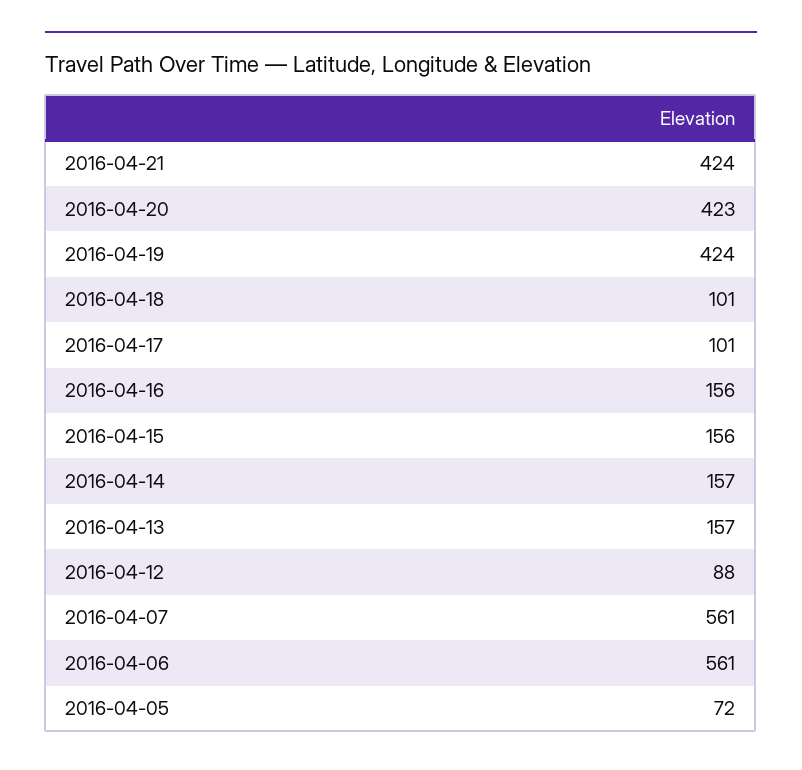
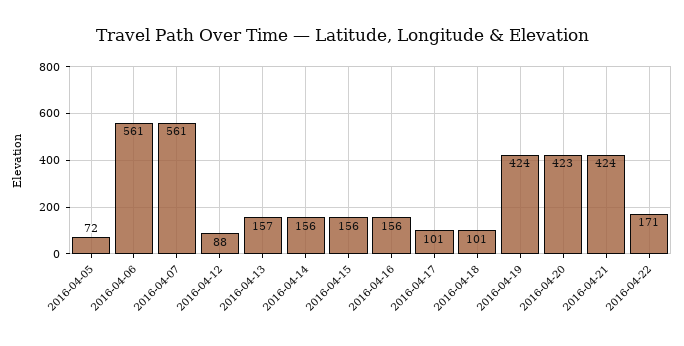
2016-04-14: 157 -> 156
2016-04-22: none -> 171

